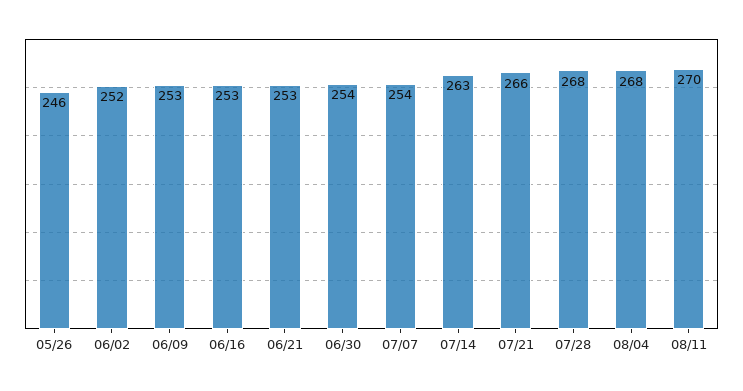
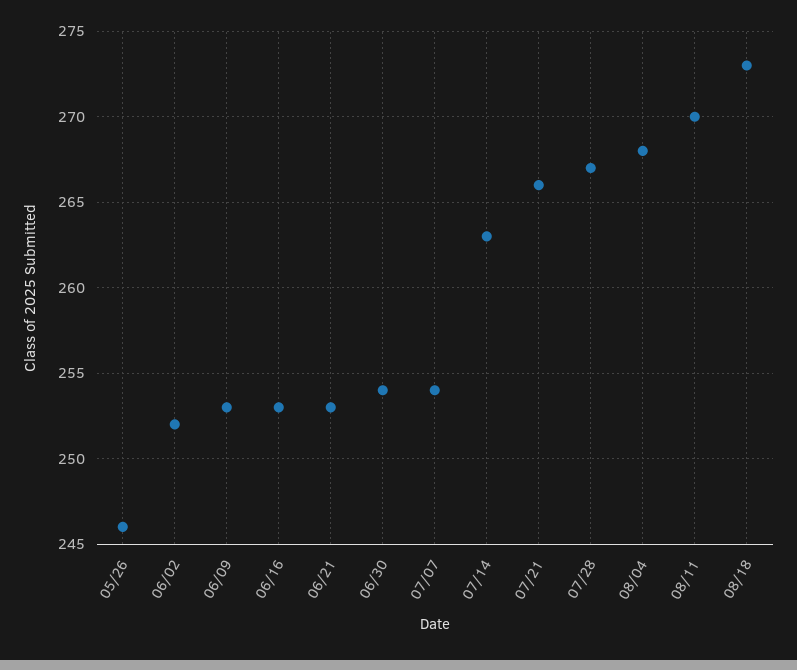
07/28: 268 -> 267
08/18: none -> 273

